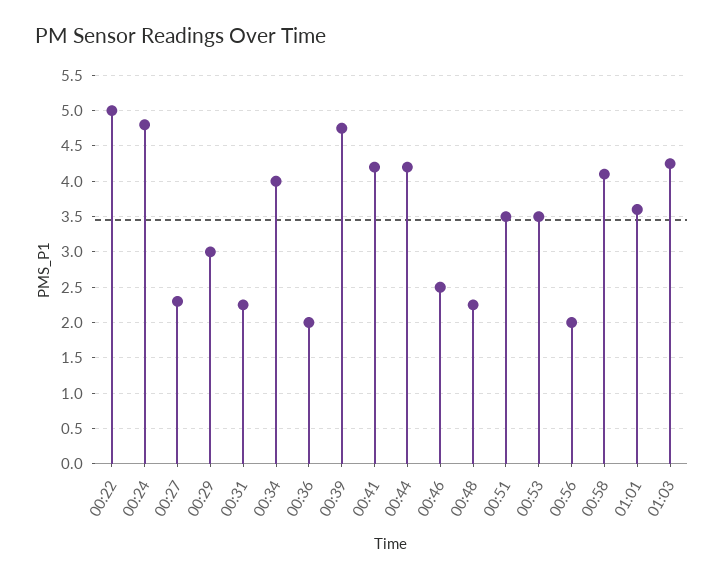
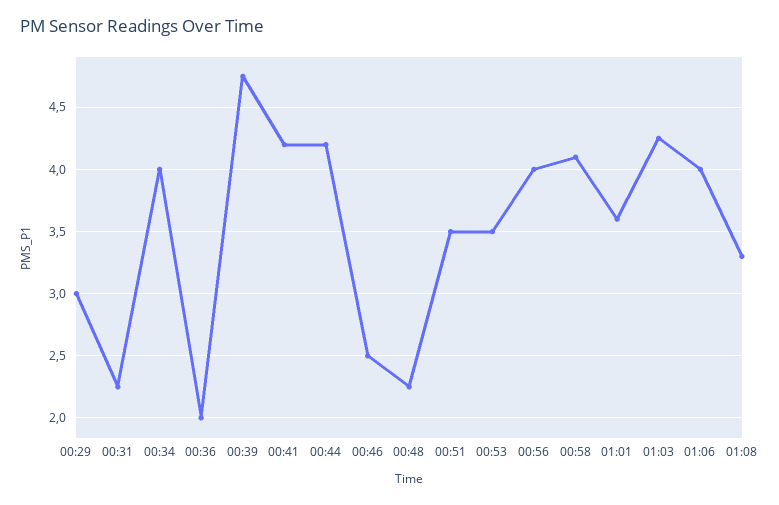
00:22: 5 -> none
00:24: 4.8 -> none
00:27: 2.3 -> none
00:56: 2 -> 4
01:06: none -> 4
01:08: none -> 3.3

